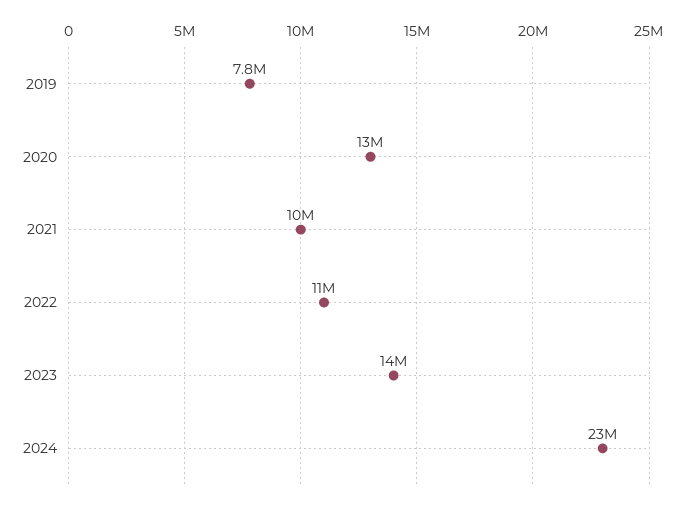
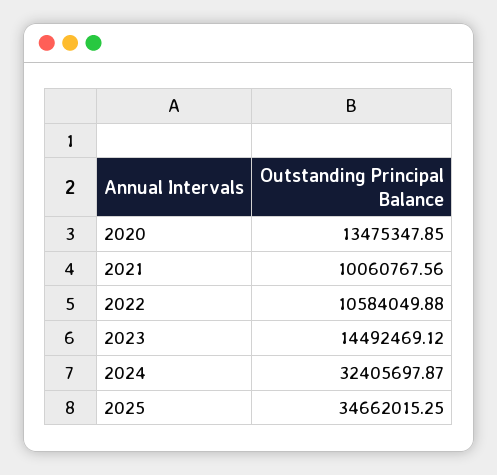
2019: 7800000 -> none
2024: 23000000 -> 32405697.87
2025: none -> 34662015.25

